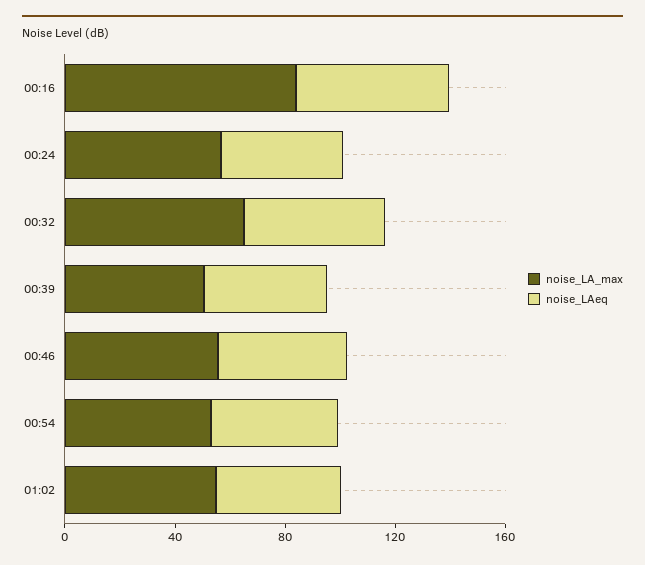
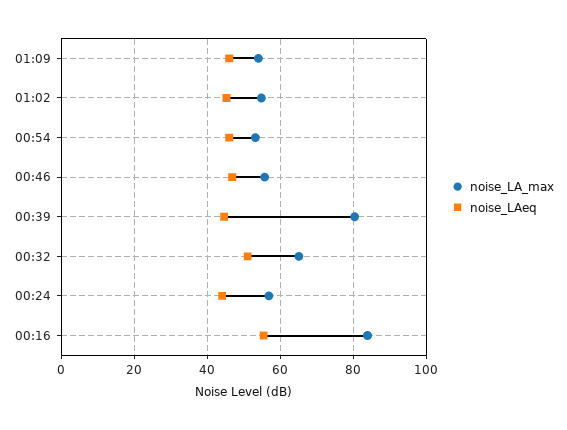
noise_LA_max, 00:39: 50 -> 80
noise_LA_max, 01:09: none -> 54
noise_LAeq, 01:09: none -> 46

